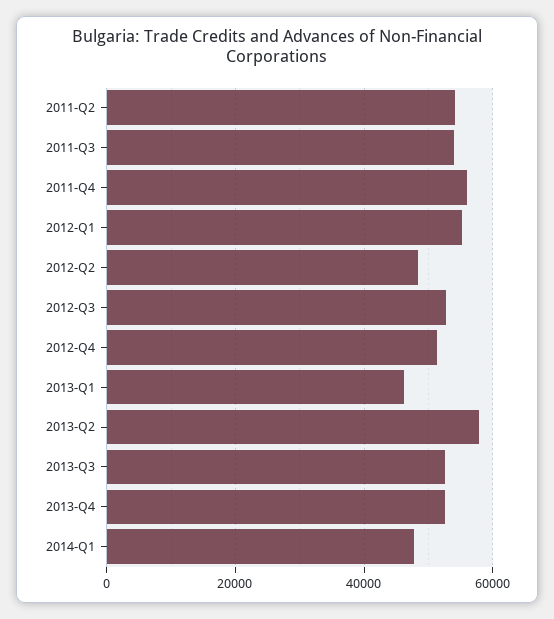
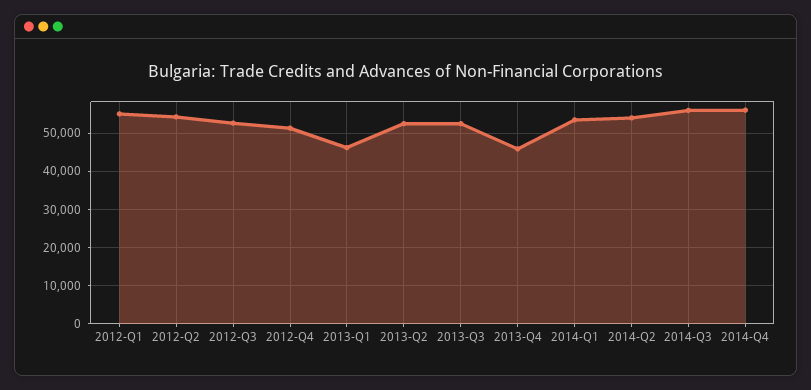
2011-Q2: 54000 -> none
2011-Q3: 54000 -> none
2011-Q4: 56000 -> none
2012-Q2: 48000 -> 54000
2013-Q2: 58000 -> 52000
2013-Q4: 52000 -> 46000
2014-Q1: 48000 -> 54000
2014-Q2: none -> 54000
2014-Q3: none -> 56000
2014-Q4: none -> 56000

